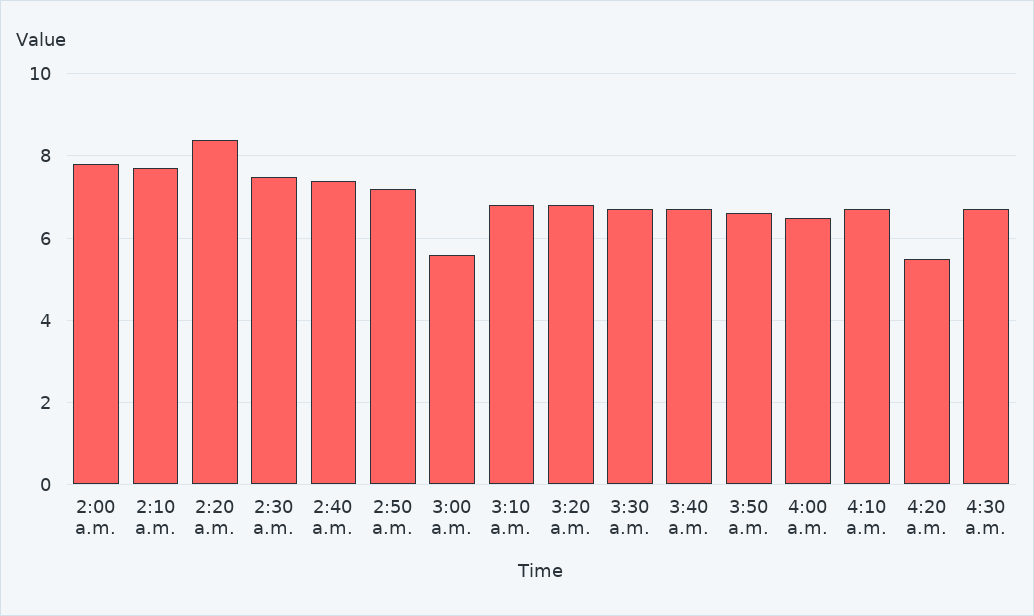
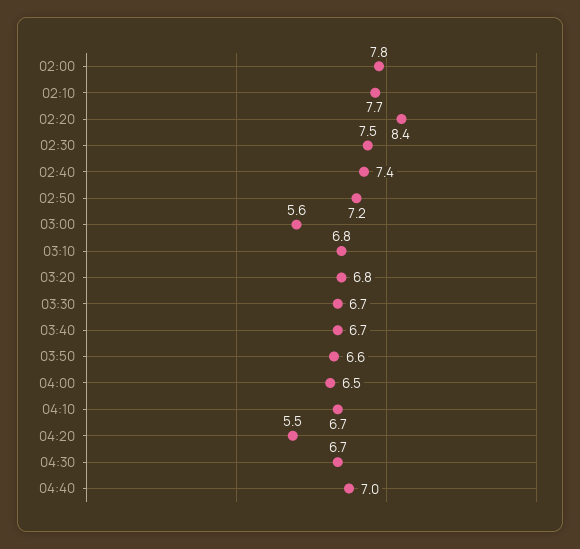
04:40: none -> 7

